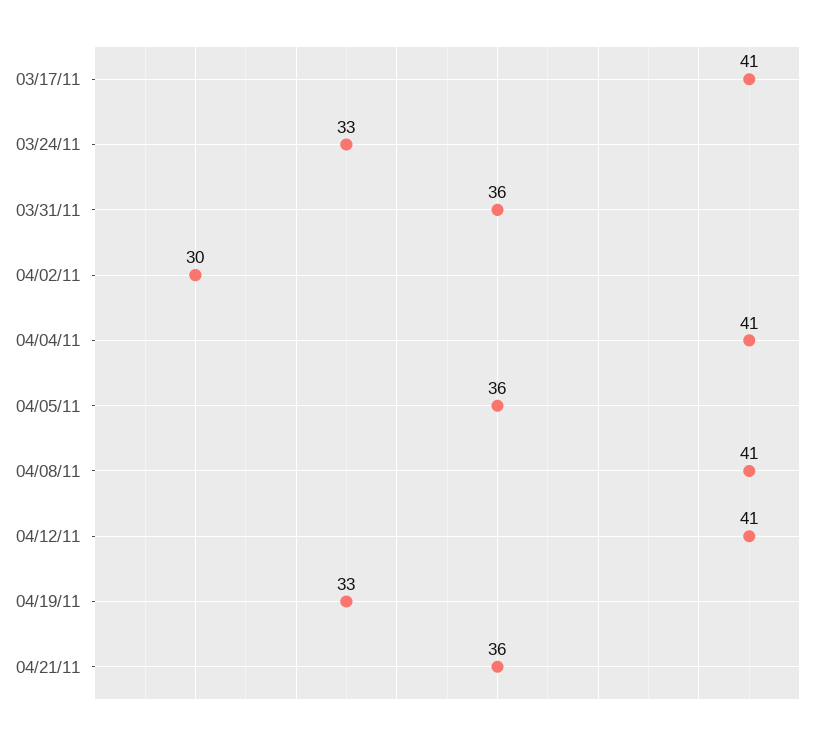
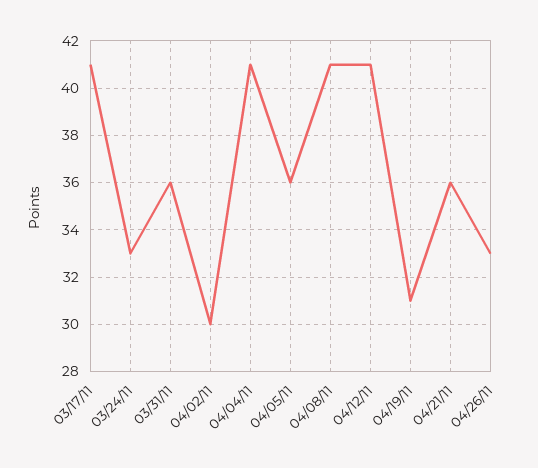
04/19/11: 33 -> 31
04/26/11: none -> 33

